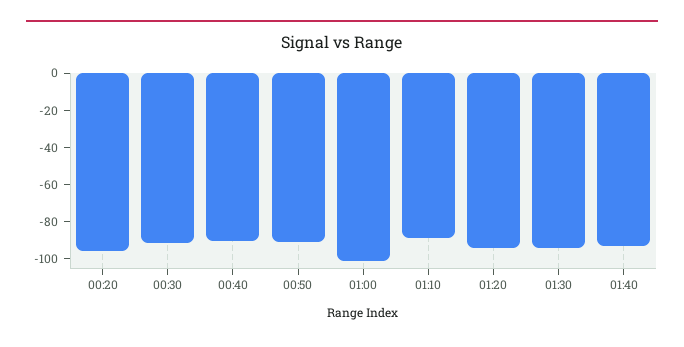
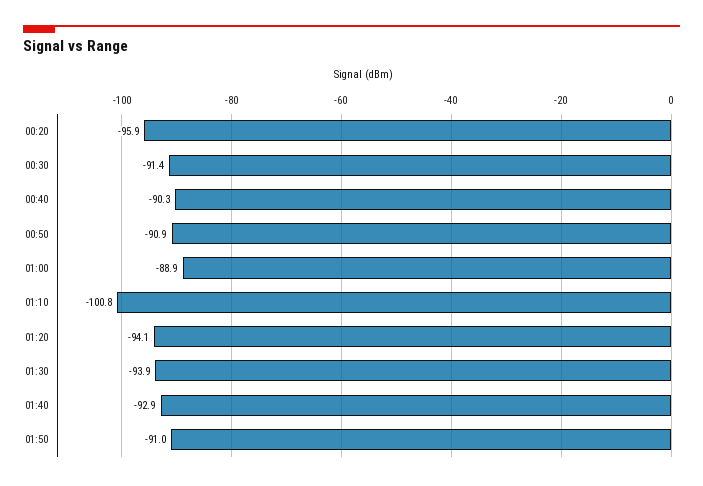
01:00: -100 -> -88.9
01:10: -90 -> -100.8
01:50: none -> -91

